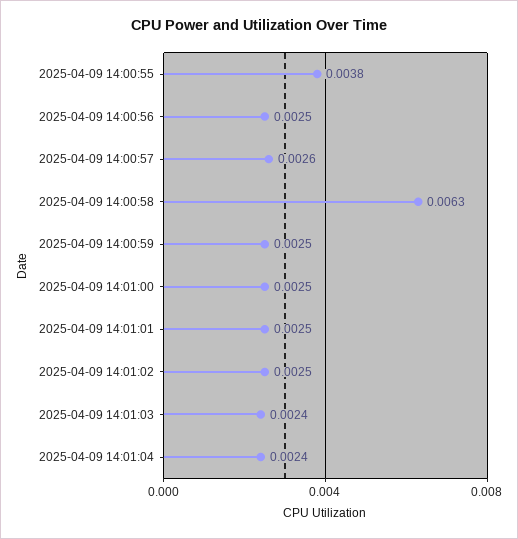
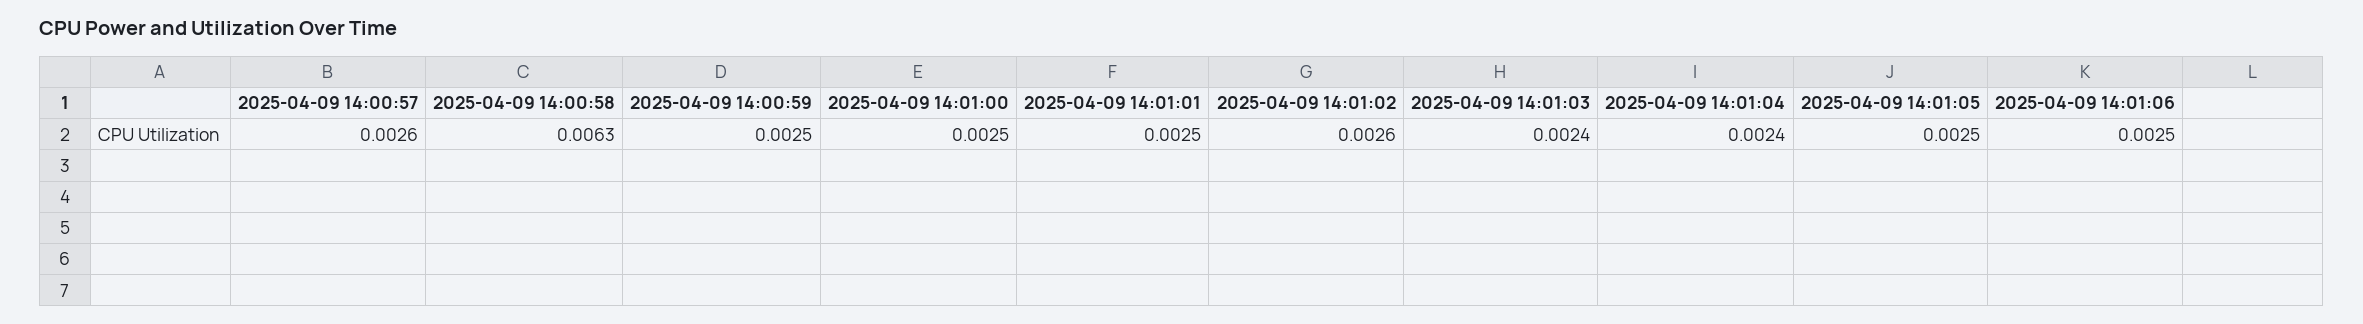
2025-04-09 14:00:55: 0.0038 -> none
2025-04-09 14:00:56: 0.0025 -> none
2025-04-09 14:01:02: 0.0025 -> 0.0026
2025-04-09 14:01:05: none -> 0.0025
2025-04-09 14:01:06: none -> 0.0025

